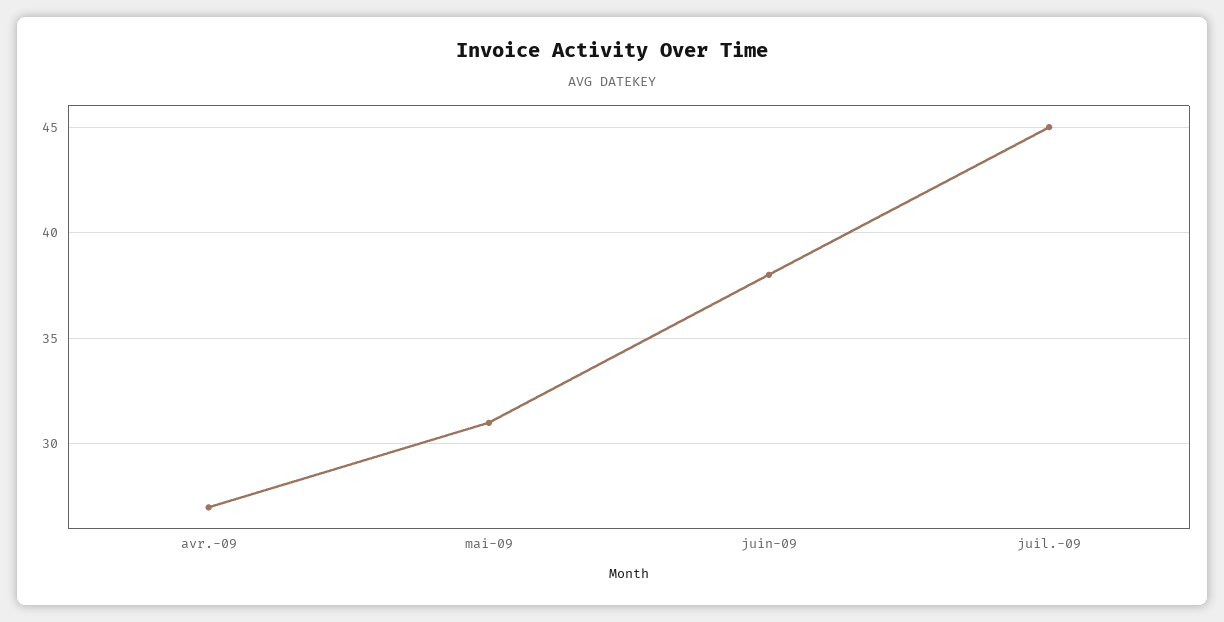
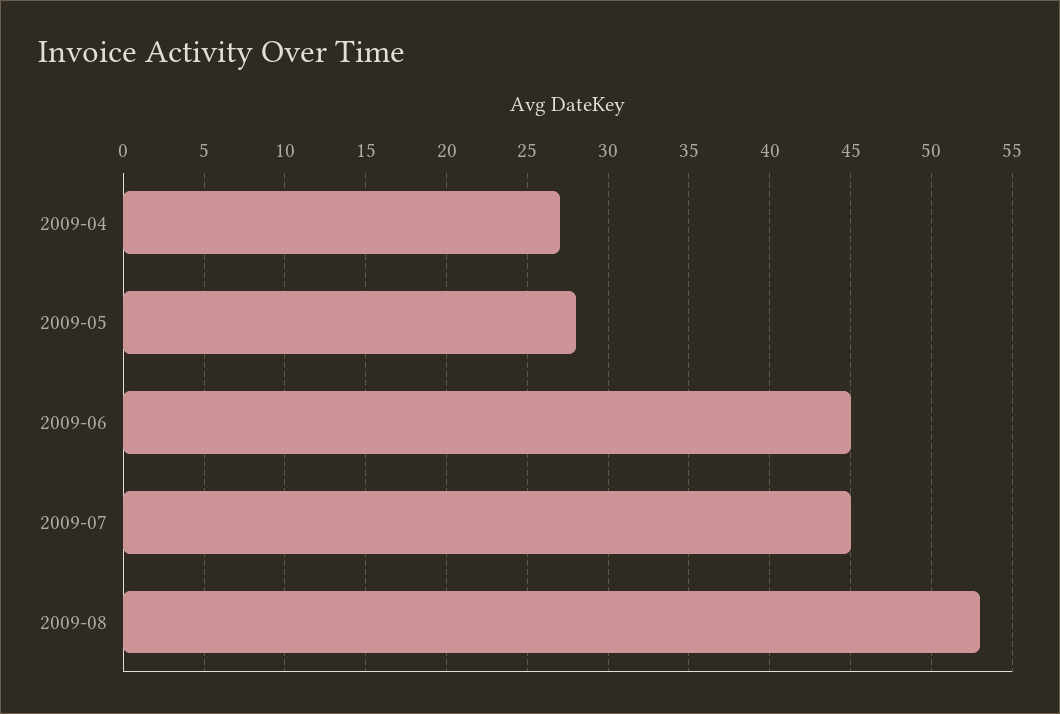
mai-09: 31 -> 28
juin-09: 38 -> 45
2009-08: none -> 53

